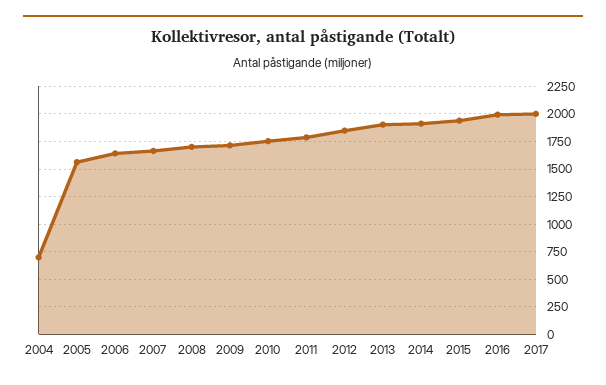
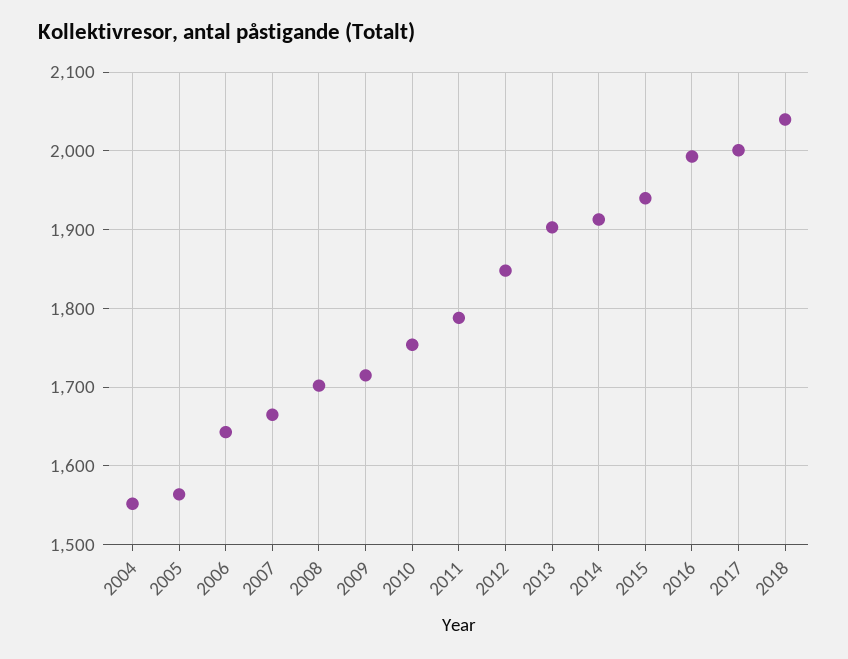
2004: 750 -> 1550
2018: none -> 2040

